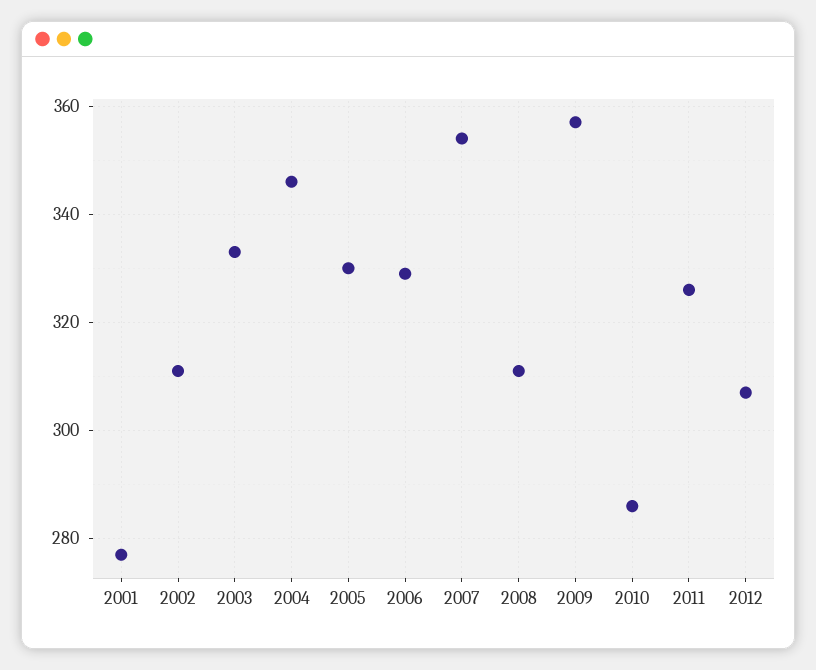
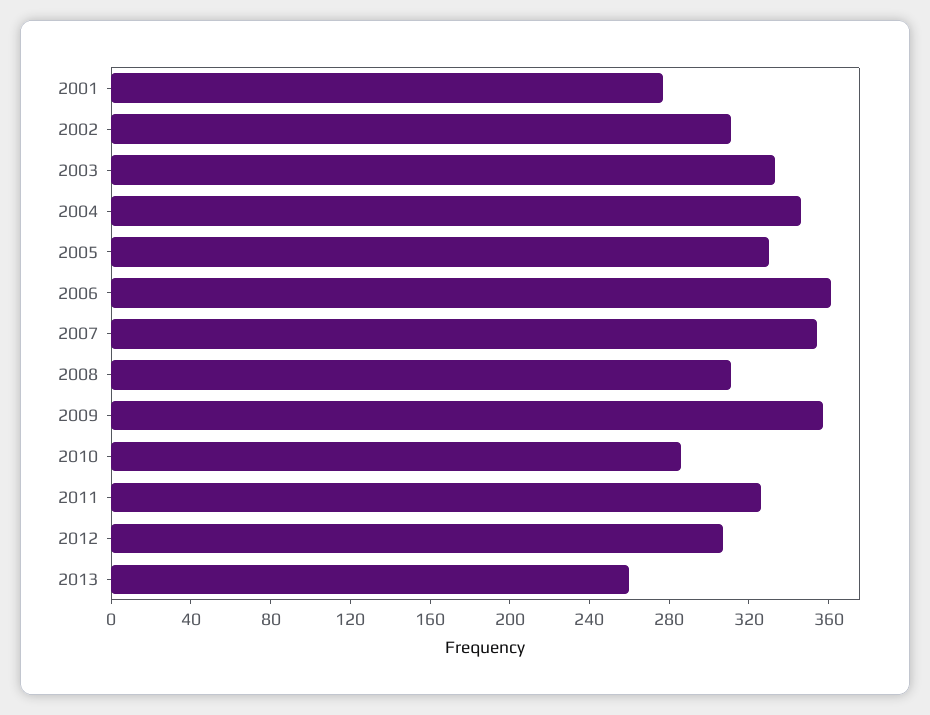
2006: 330 -> 360
2013: none -> 260

